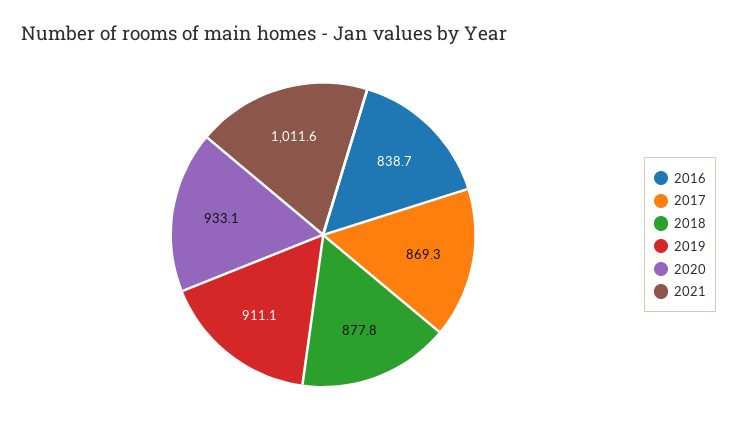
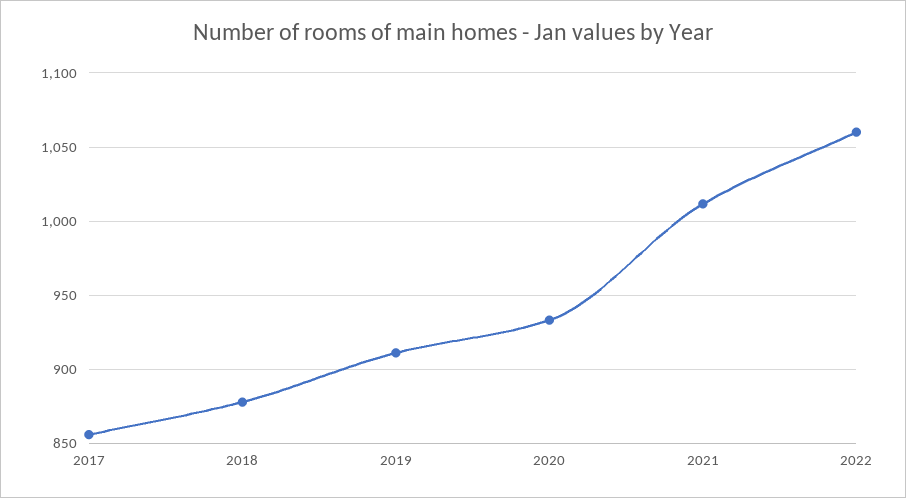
2016: 838.7 -> none
2017: 869.3 -> 855
2022: none -> 1060

